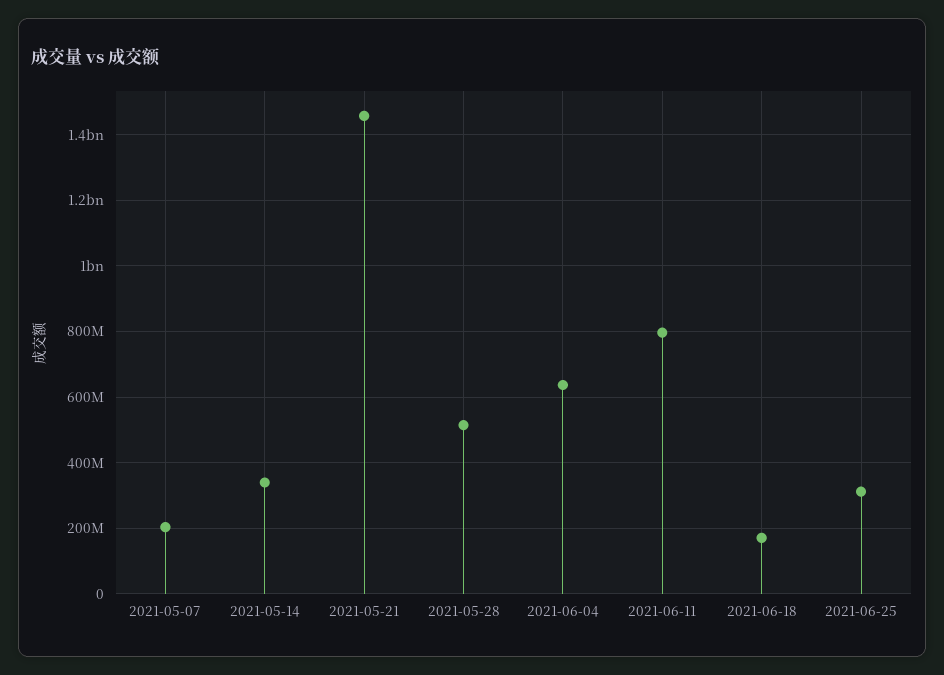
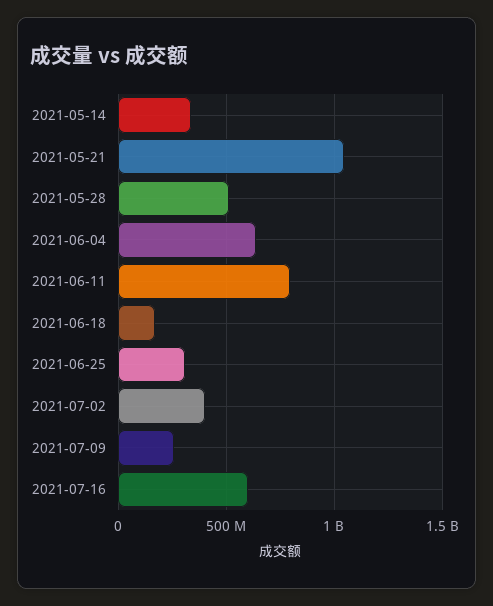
2021-05-07: 200000000 -> none
2021-05-21: 1460000000 -> 1050000000
2021-07-02: none -> 400000000
2021-07-09: none -> 250000000
2021-07-16: none -> 600000000

